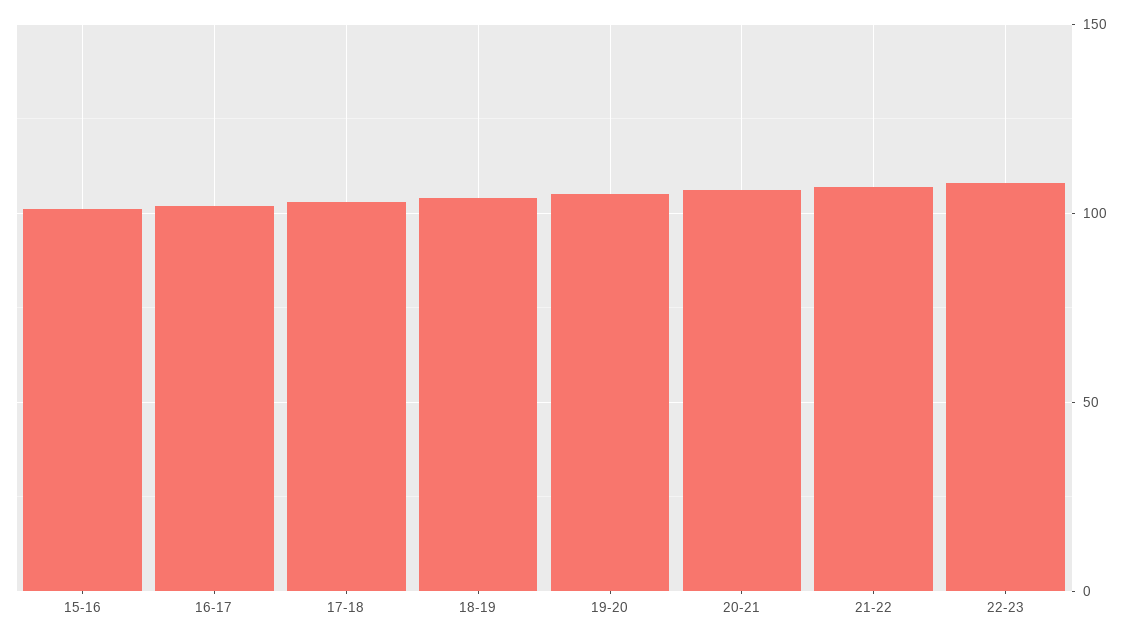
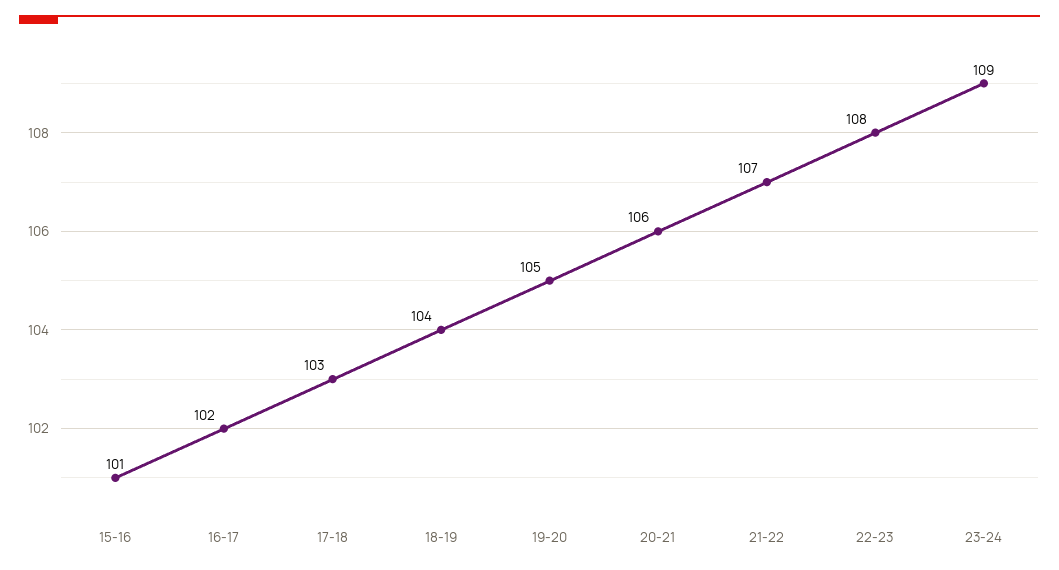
23-24: none -> 109

